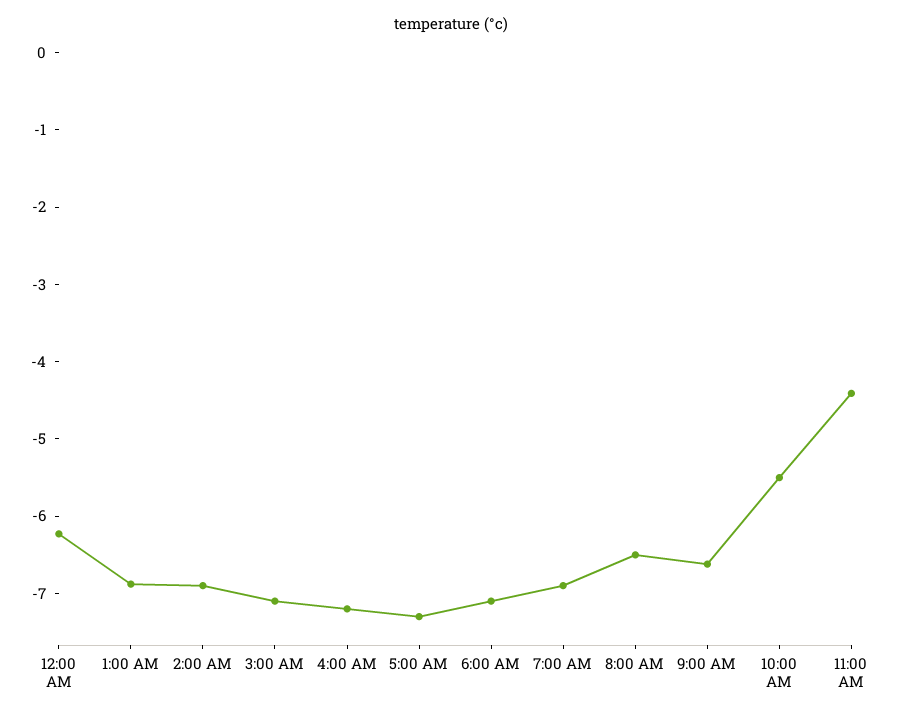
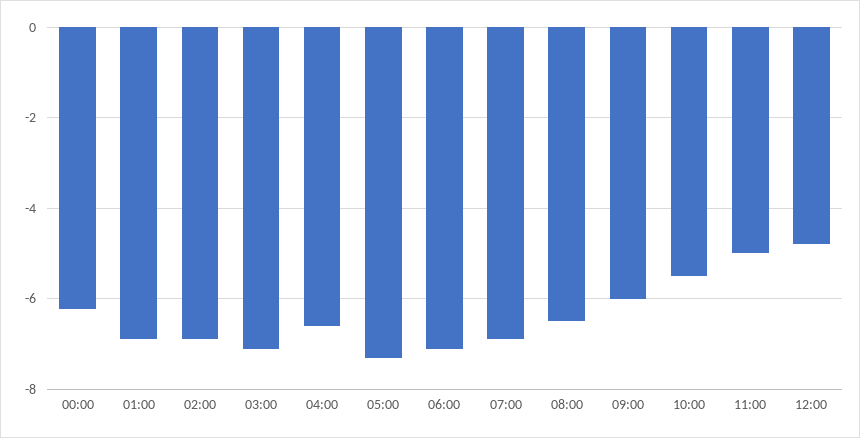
4:00 AM: -7.2 -> -6.6
9:00 AM: -6.6 -> -6
11:00 AM: -4.4 -> -5
12:00: none -> -4.8

